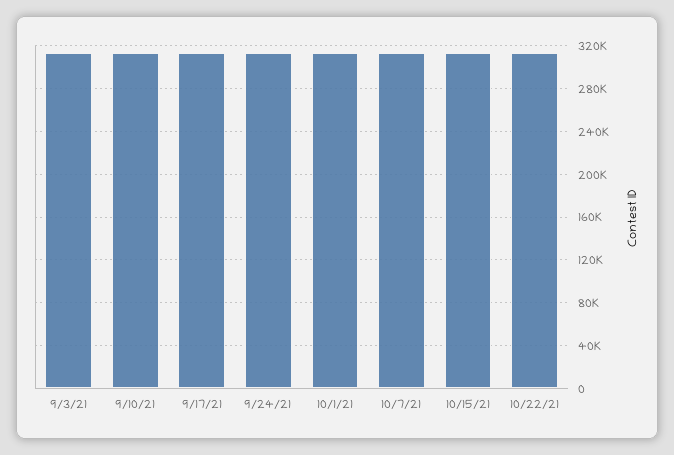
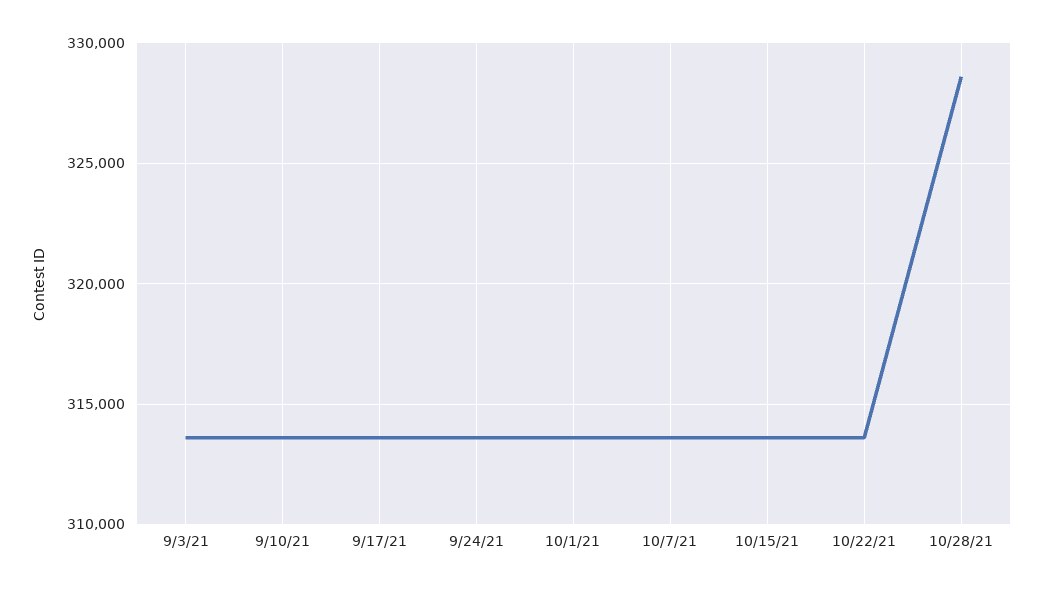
10/28/21: none -> 328500

